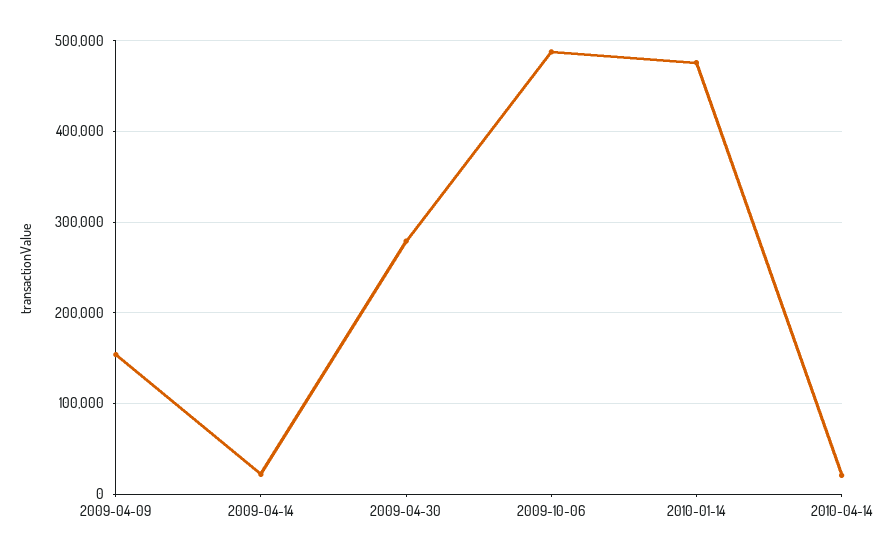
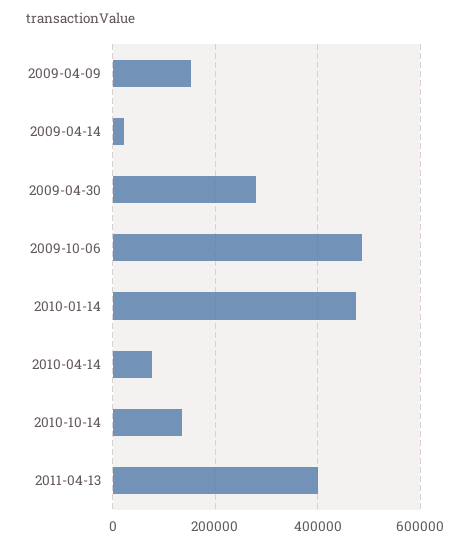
2010-04-14: 20000 -> 80000
2010-10-14: none -> 140000
2011-04-13: none -> 400000

